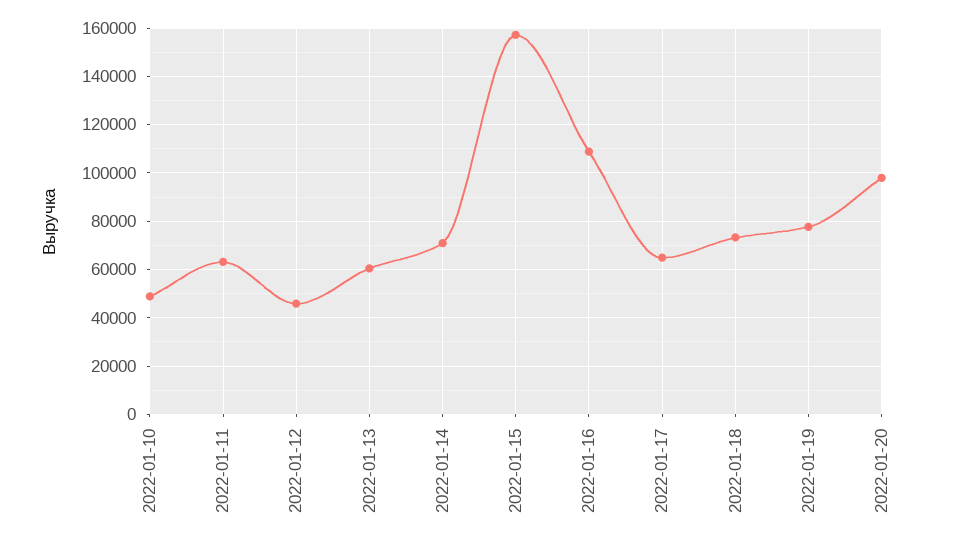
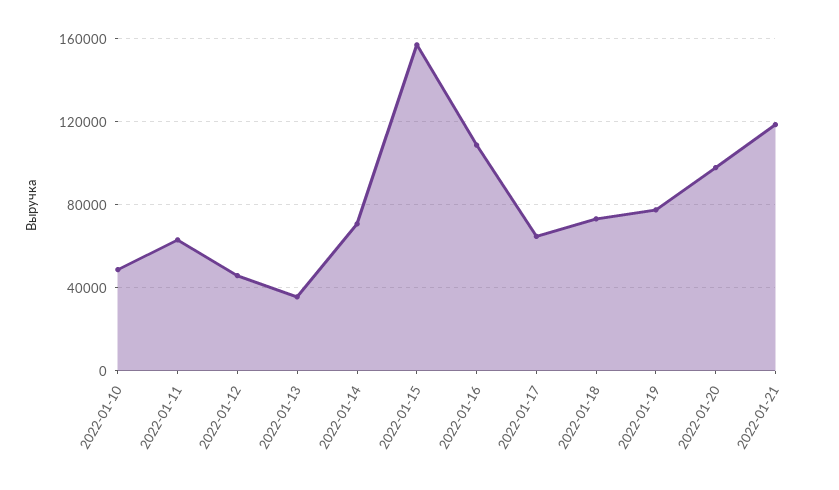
2022-01-13: 60000 -> 35000
2022-01-21: none -> 120000

